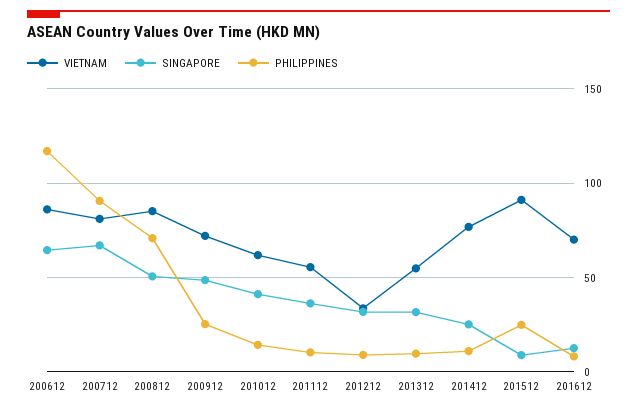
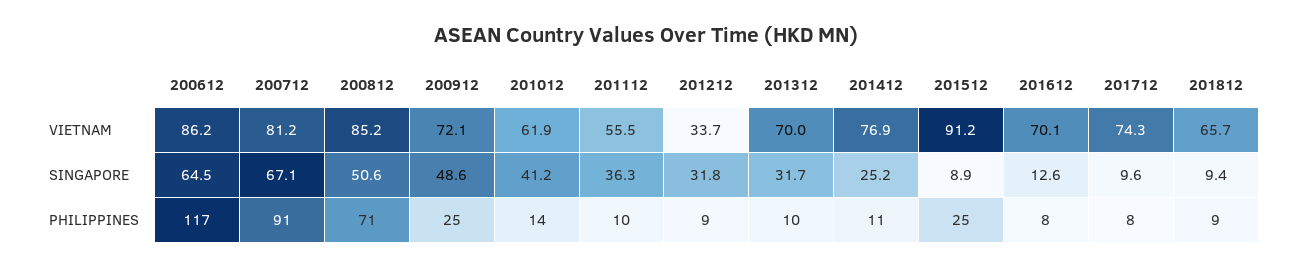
VIETNAM, 201312: 55 -> 70
VIETNAM, 201712: none -> 74.3
VIETNAM, 201812: none -> 65.7
SINGAPORE, 201712: none -> 9.6
SINGAPORE, 201812: none -> 9.4
PHILIPPINES, 201712: none -> 8
PHILIPPINES, 201812: none -> 9

